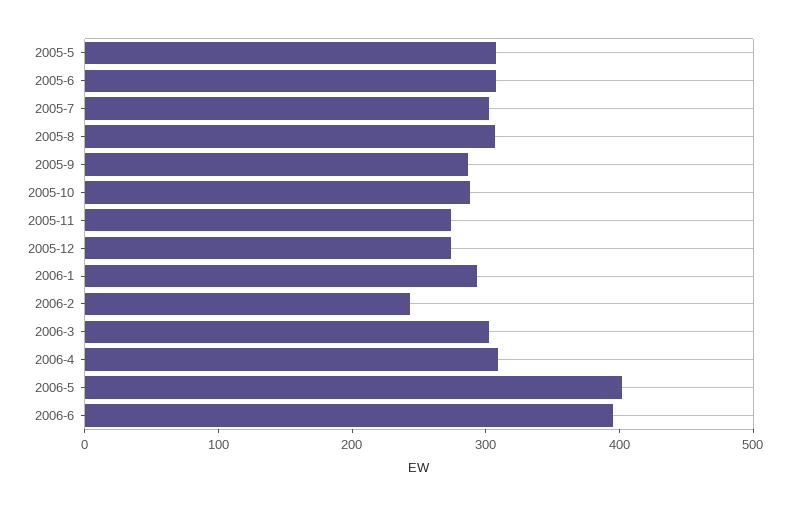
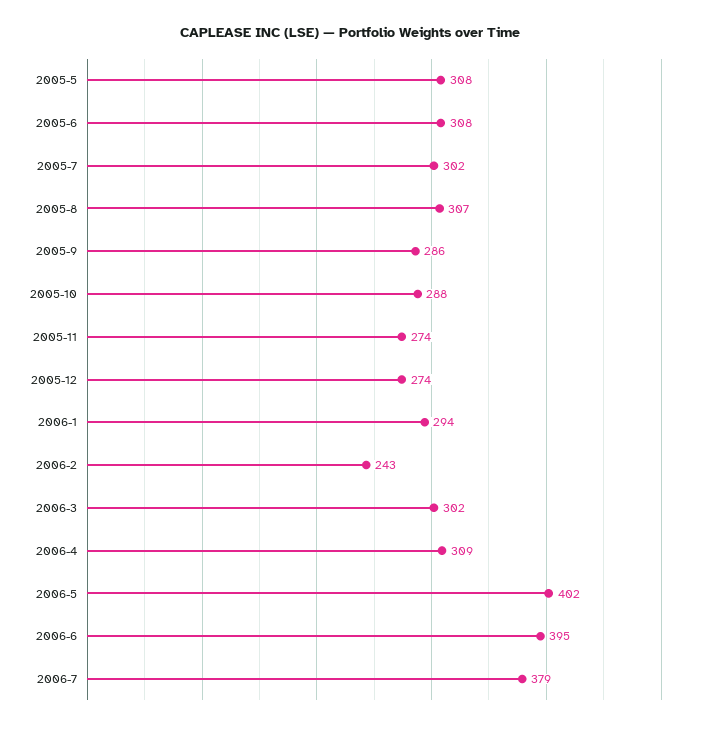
2006-7: none -> 379

